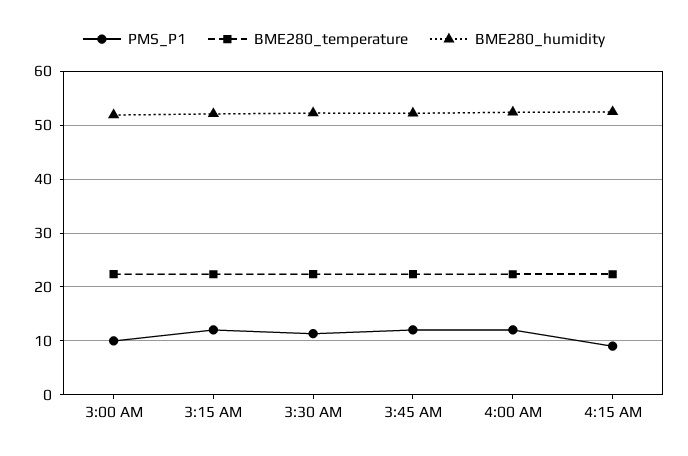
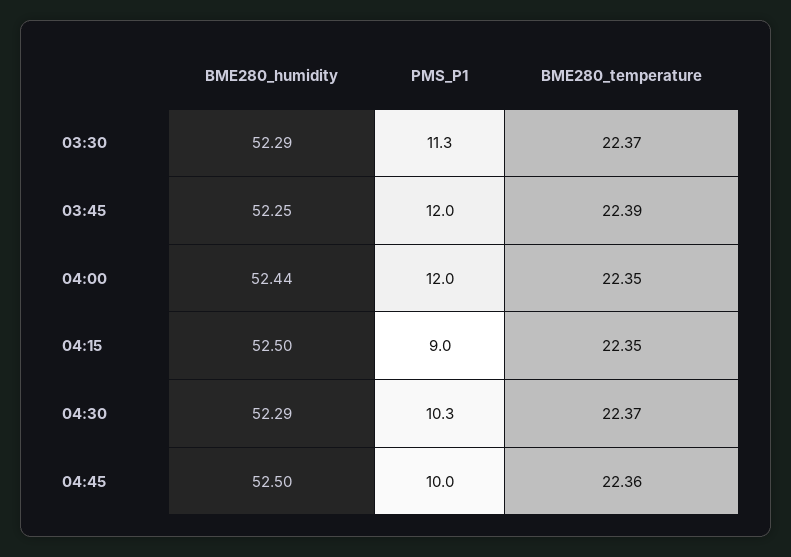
PMS_P1, 3:00 AM: 10 -> none
BME280_temperature, 3:00 AM: 22 -> none
BME280_humidity, 3:00 AM: 52 -> none
PMS_P1, 3:15 AM: 12 -> none
BME280_temperature, 3:15 AM: 22 -> none
BME280_humidity, 3:15 AM: 52 -> none
BME280_humidity, 04:30: none -> 52.29
PMS_P1, 04:30: none -> 10.3
BME280_temperature, 04:30: none -> 22.37
BME280_humidity, 04:45: none -> 52.5
PMS_P1, 04:45: none -> 10
BME280_temperature, 04:45: none -> 22.36

